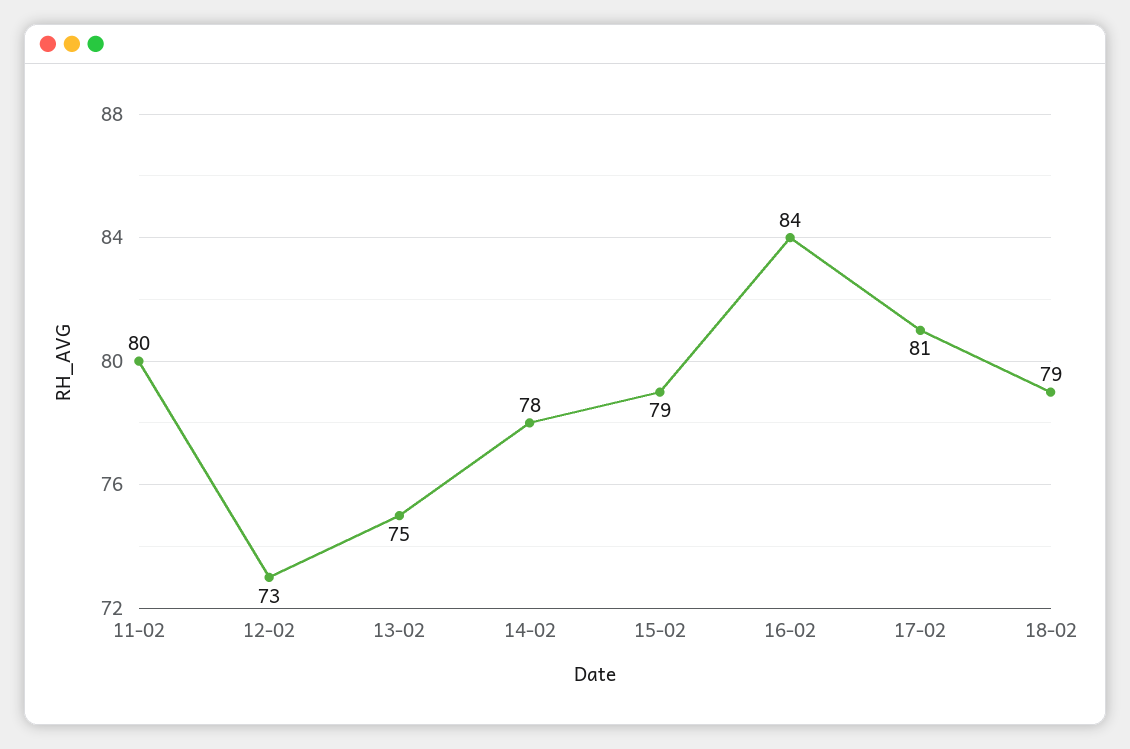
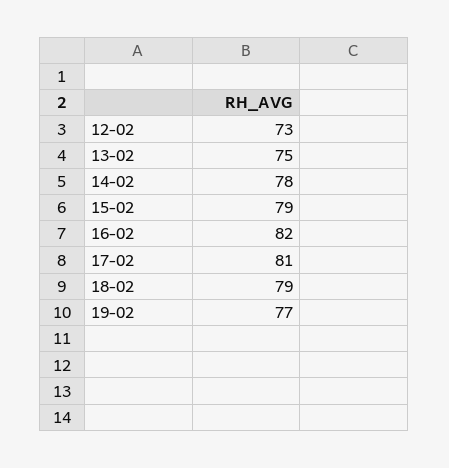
11-02: 80 -> none
16-02: 84 -> 82
19-02: none -> 77

